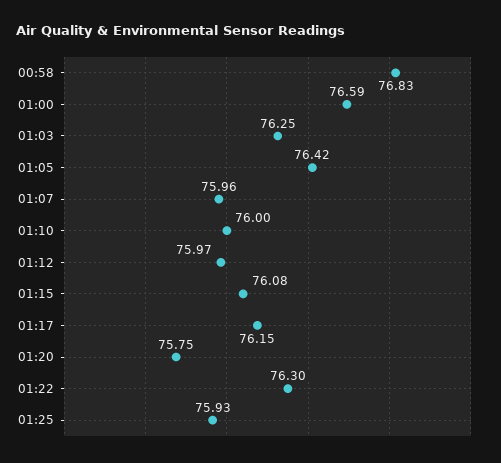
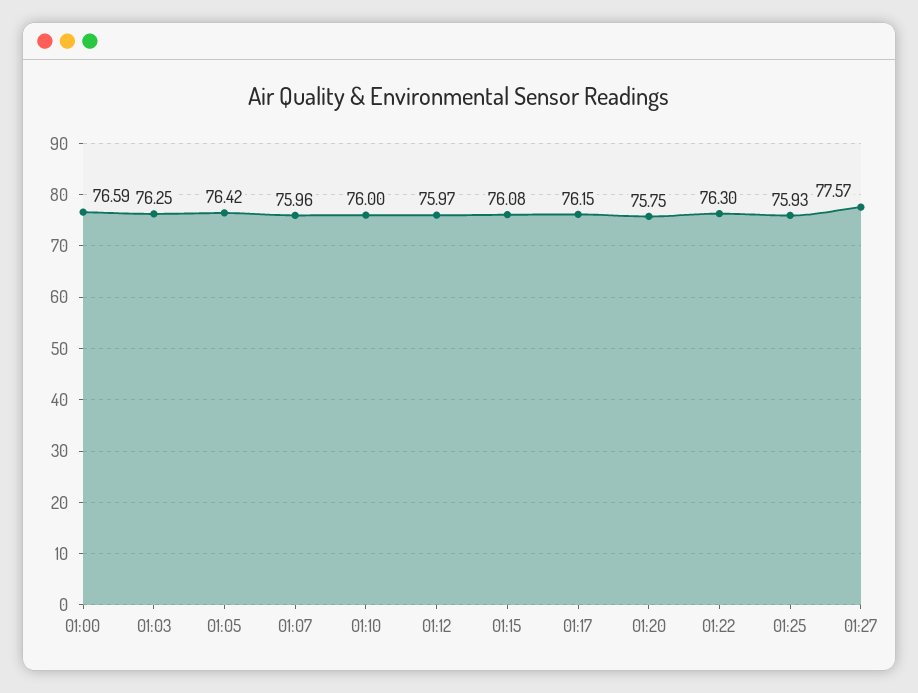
00:58: 76.83 -> none
01:27: none -> 77.57

